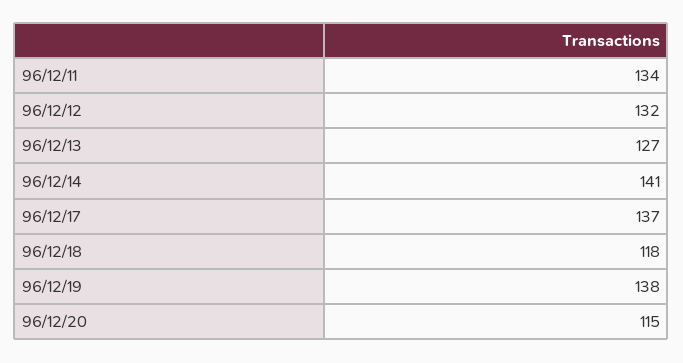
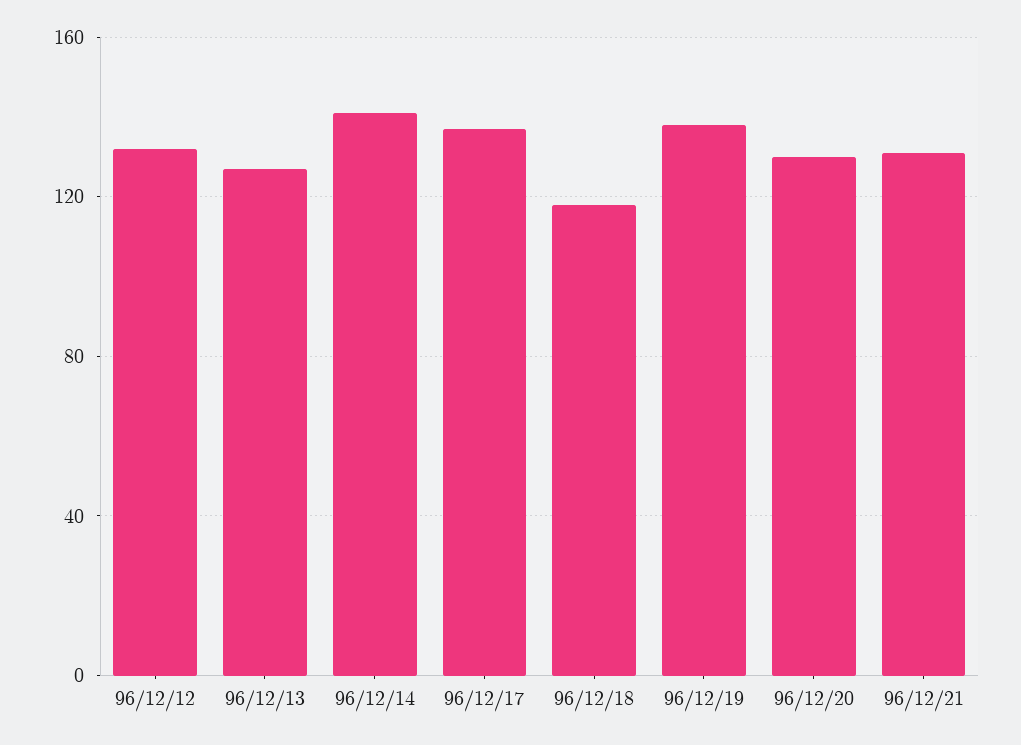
96/12/11: 134 -> none
96/12/20: 115 -> 130
96/12/21: none -> 130

